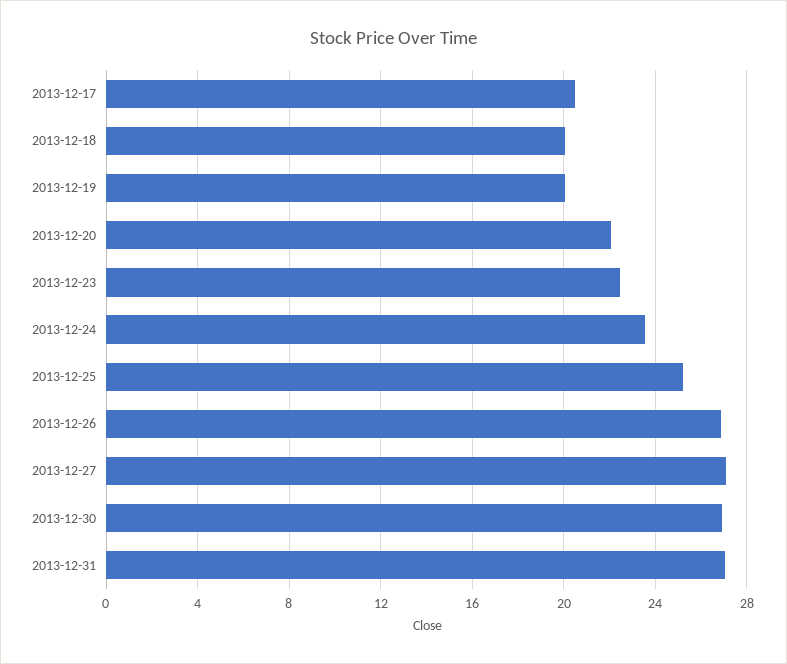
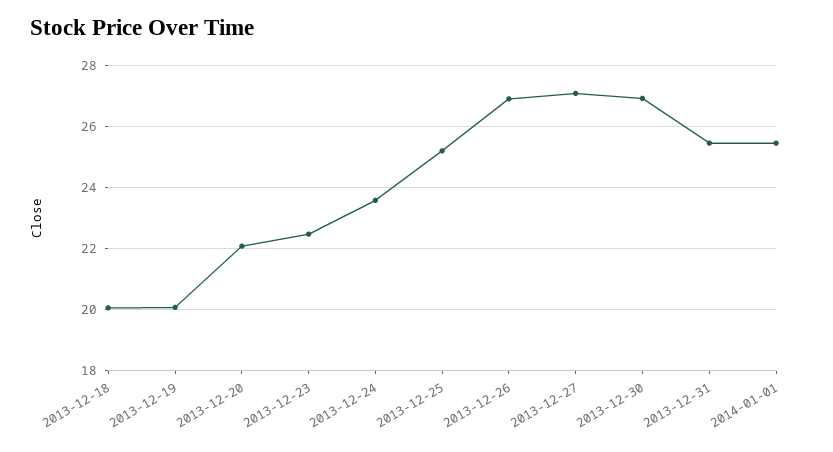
2013-12-17: 20.5 -> none
2013-12-31: 27 -> 25.4
2014-01-01: none -> 25.4

